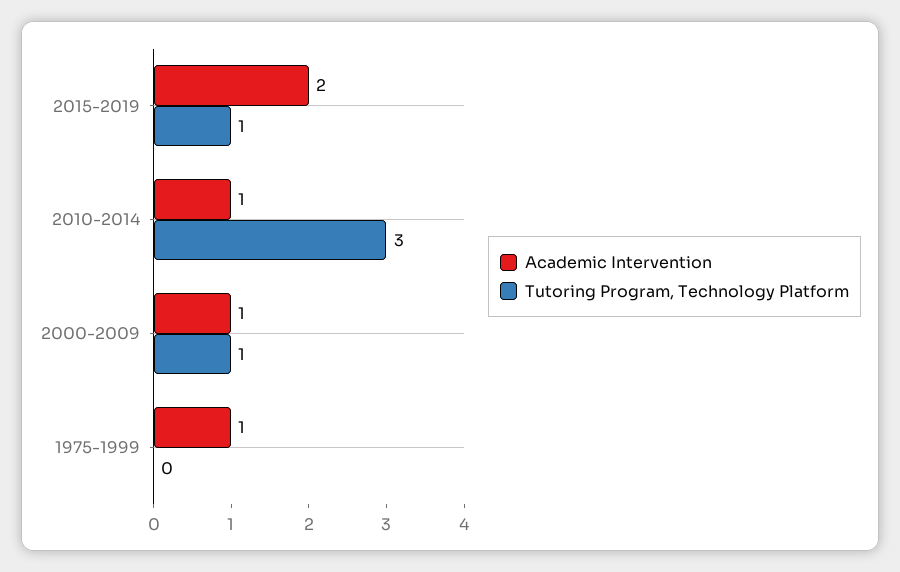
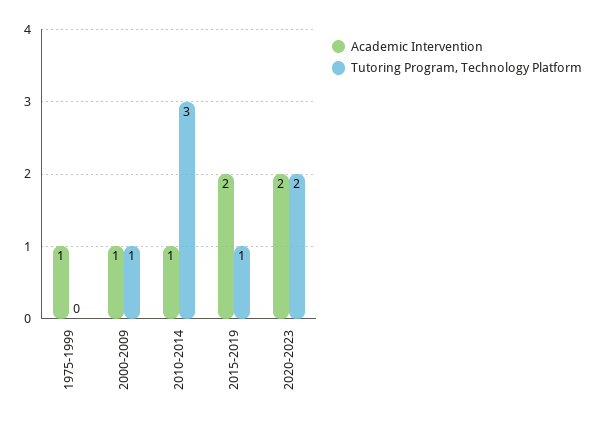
Academic Intervention, 2020-2023: none -> 2
Tutoring Program, Technology Platform, 2020-2023: none -> 2

